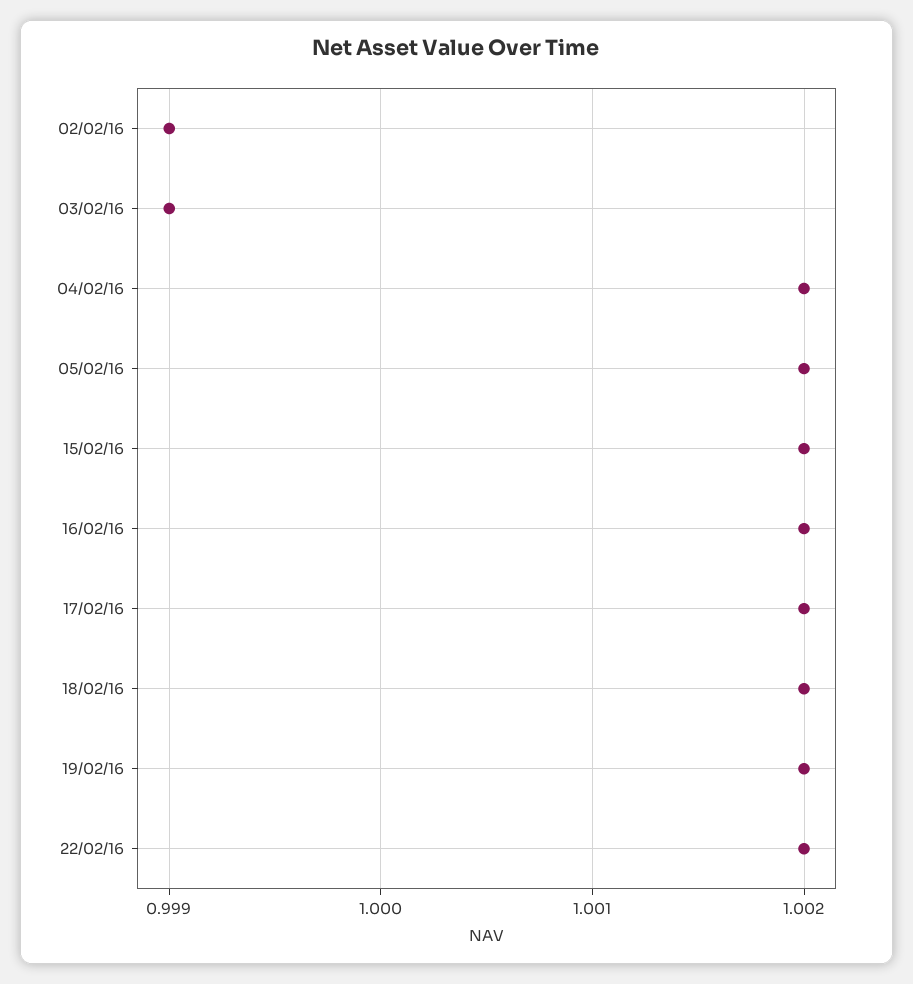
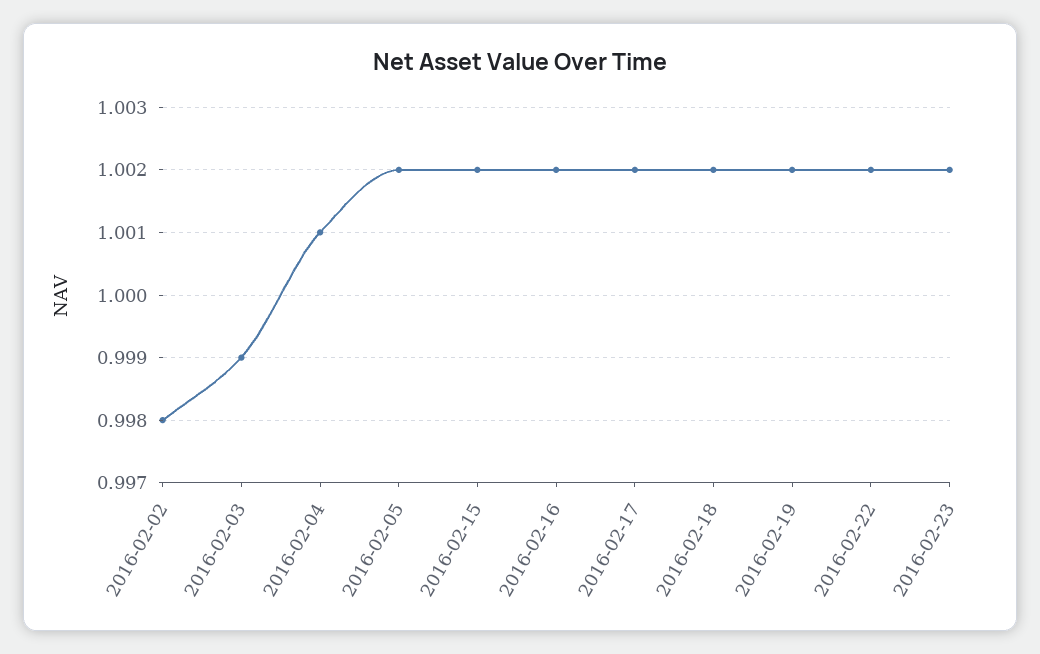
02/02/16: 0.999 -> 0.998
04/02/16: 1.002 -> 1.001
2016-02-23: none -> 1.002

